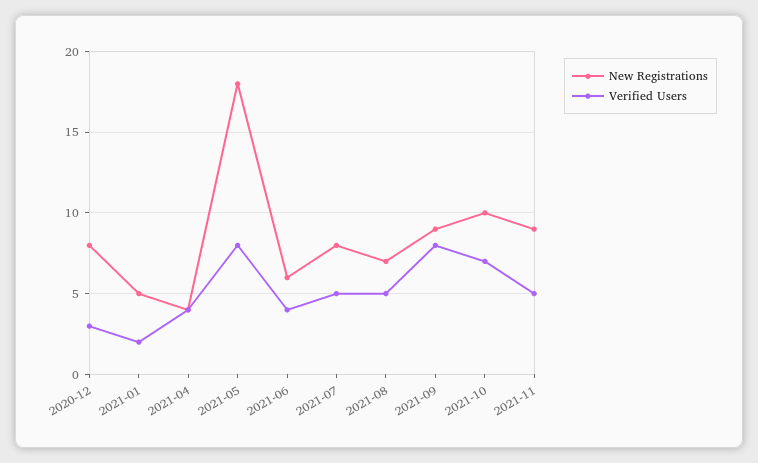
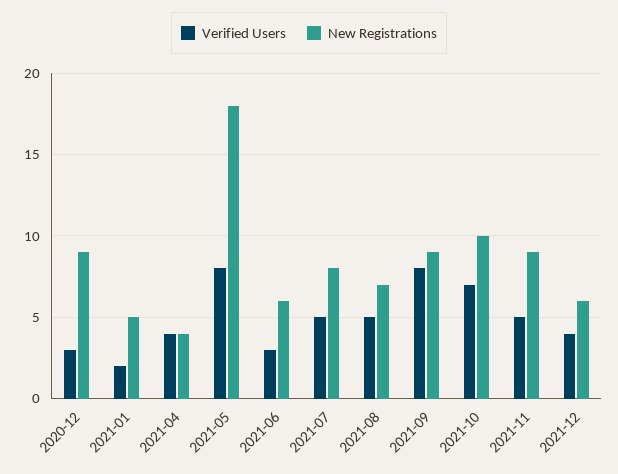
New Registrations, 2020-12: 8 -> 9
Verified Users, 2021-06: 4 -> 3
Verified Users, 2021-12: none -> 4
New Registrations, 2021-12: none -> 6

